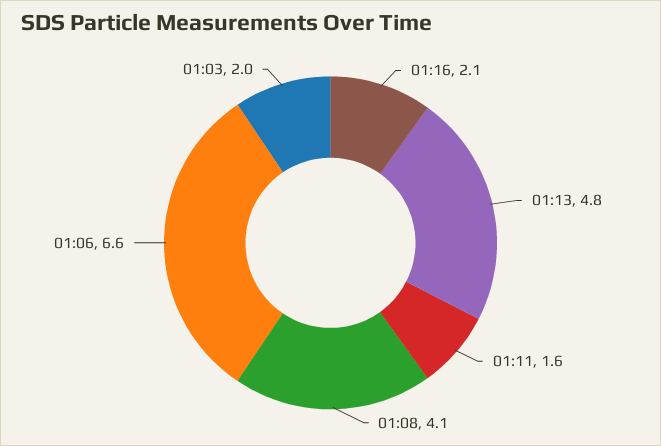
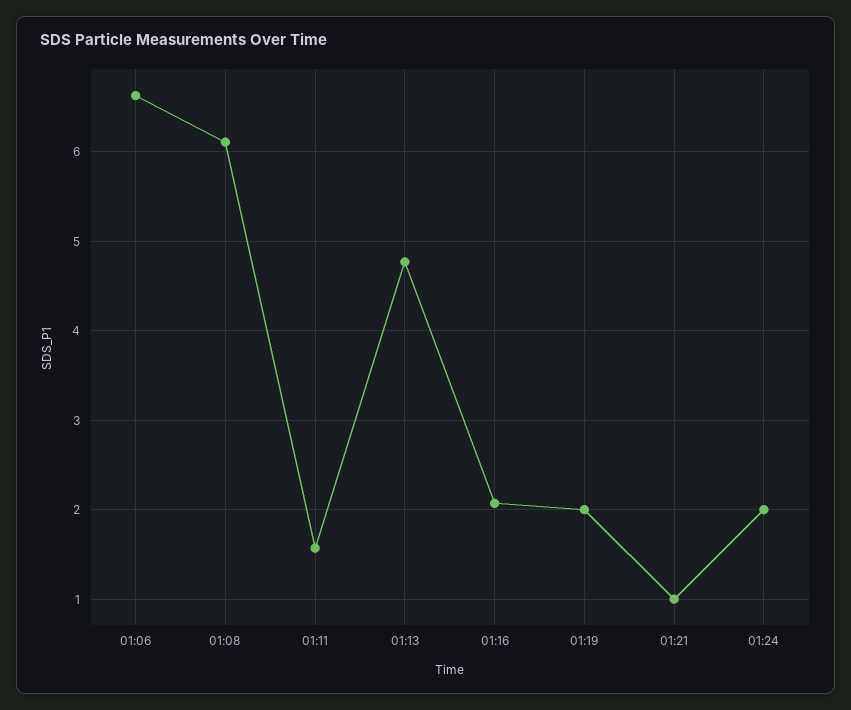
01:08: 4.1 -> 6.1
01:03: 2 -> none
01:19: none -> 2
01:21: none -> 1
01:24: none -> 2

